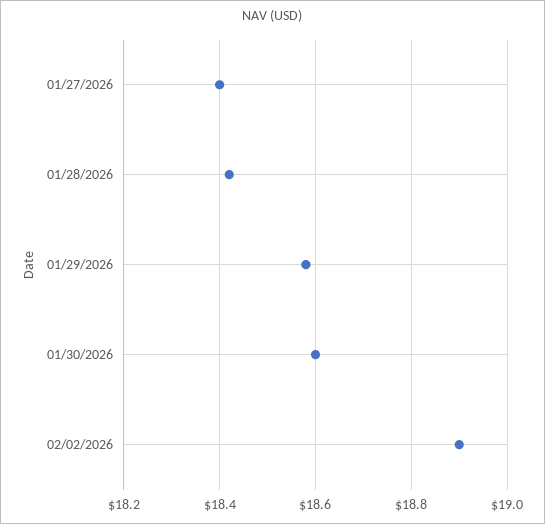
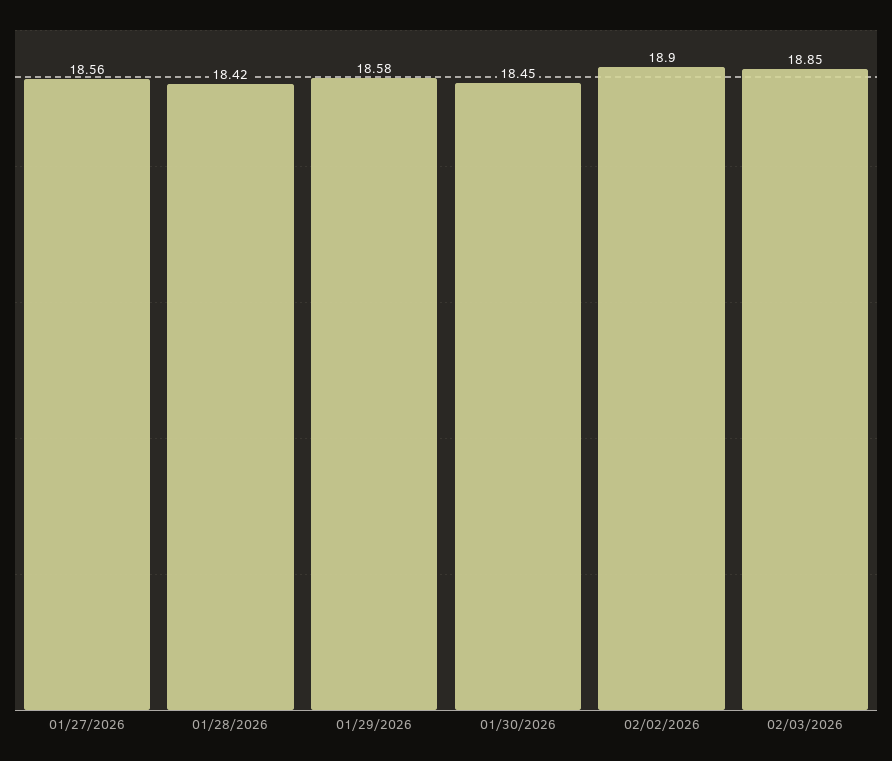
01/27/2026: 18.4 -> 18.56
01/30/2026: 18.6 -> 18.45
02/03/2026: none -> 18.85

